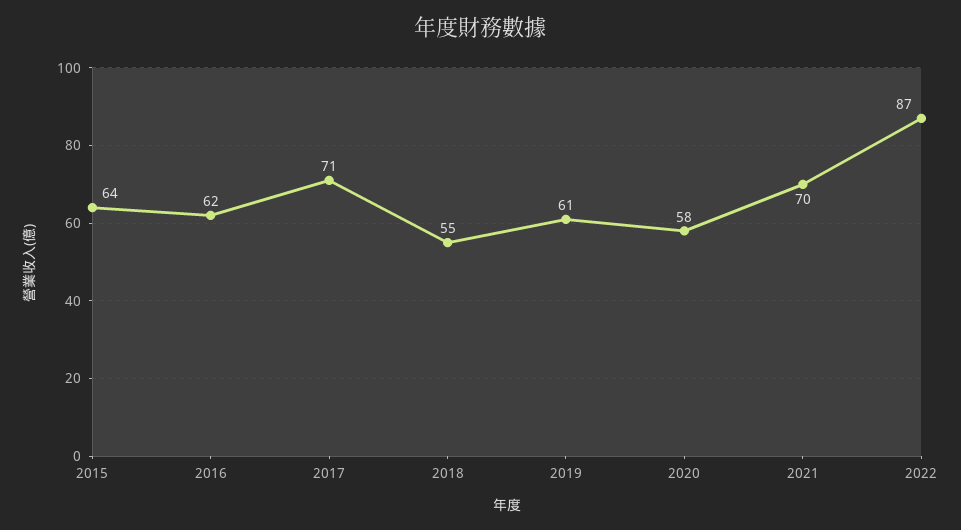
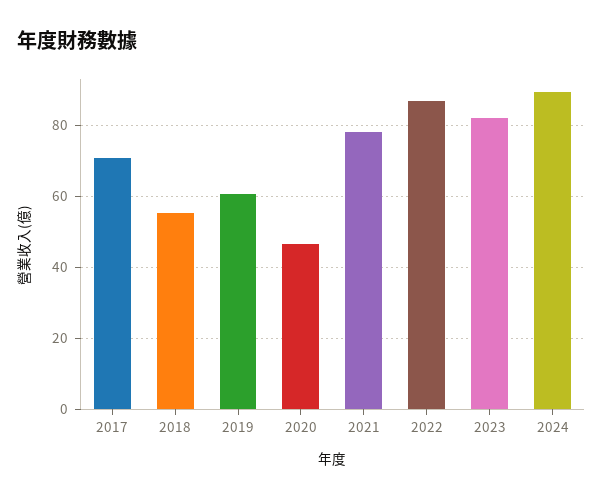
2015: 64 -> none
2016: 62 -> none
2020: 58 -> 46
2021: 70 -> 78
2023: none -> 82
2024: none -> 90

